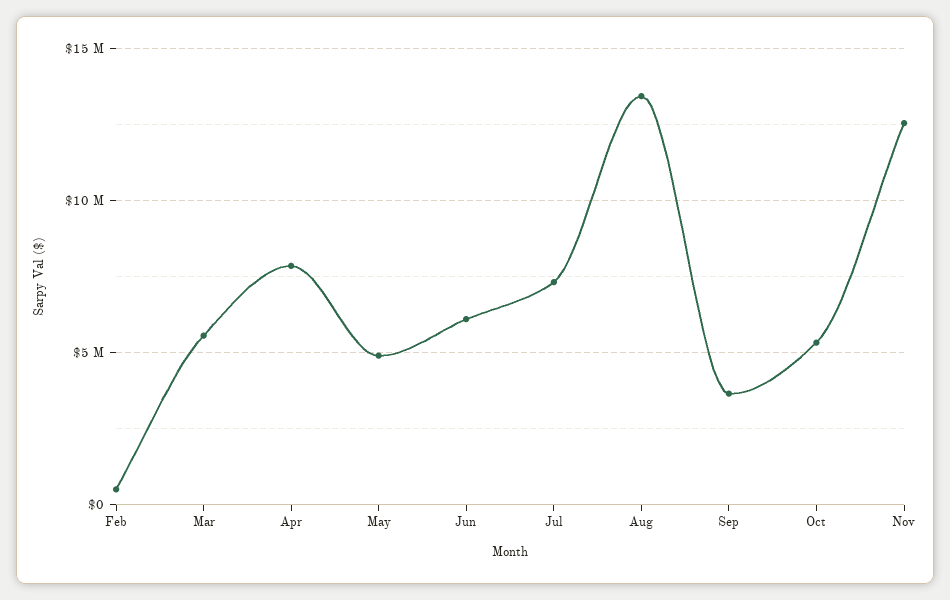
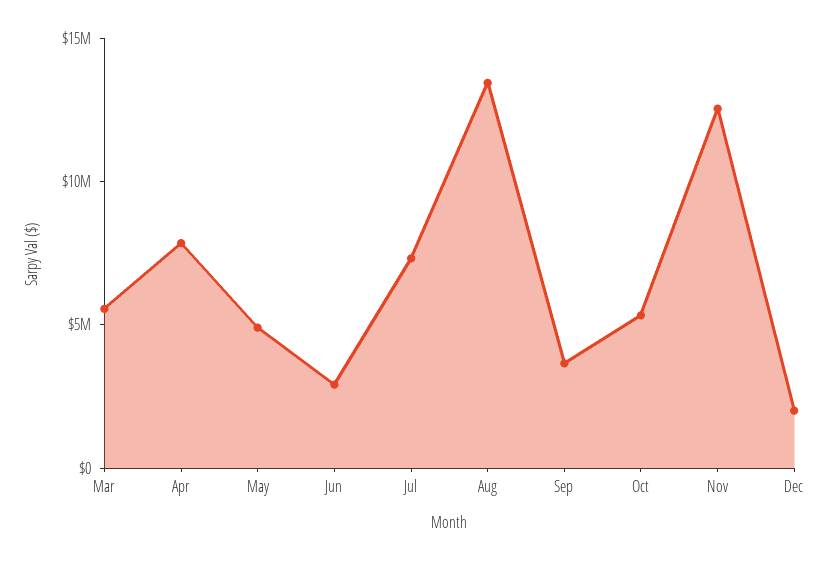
Feb: 500000 -> none
Jun: 6000000 -> 3000000
Dec: none -> 2000000

